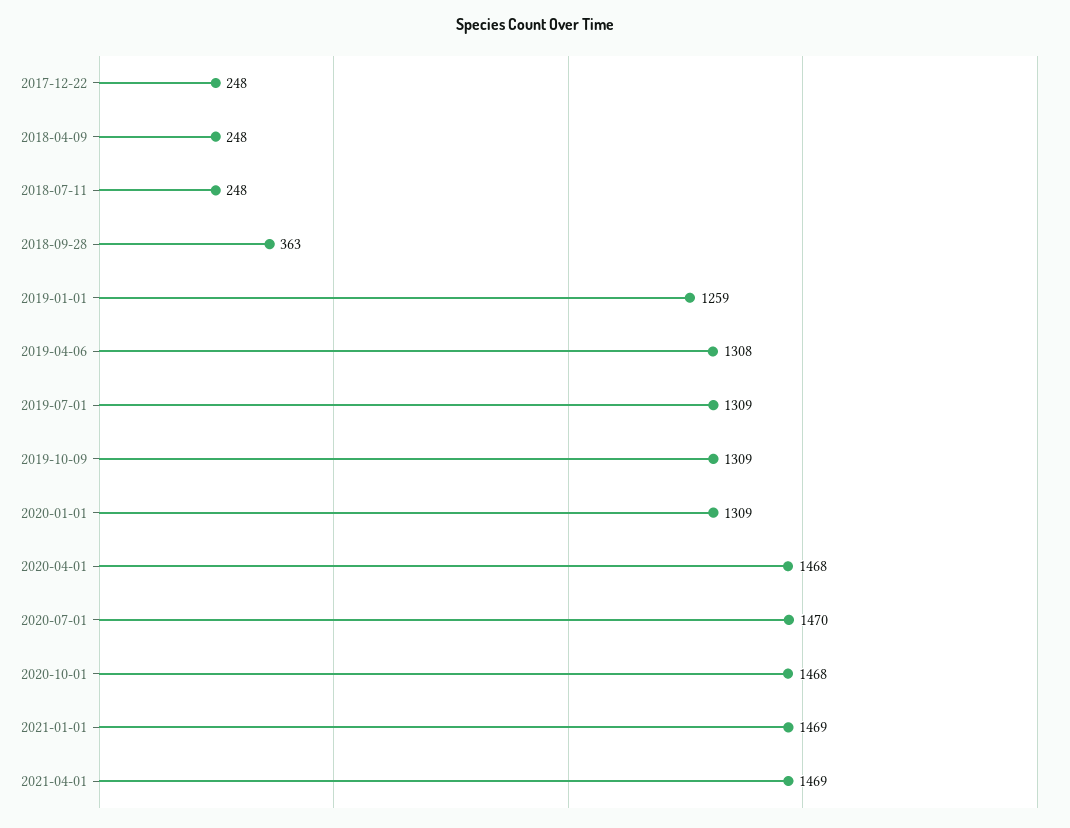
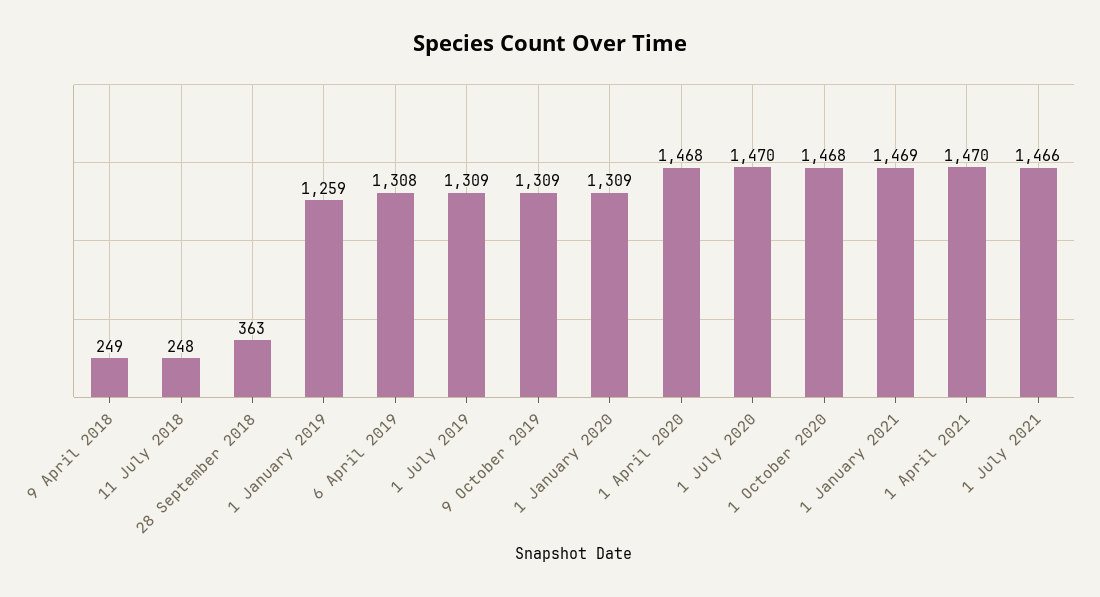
2017-12-22: 248 -> none
2018-04-09: 248 -> 249
2021-04-01: 1469 -> 1470
1 July 2021: none -> 1466

